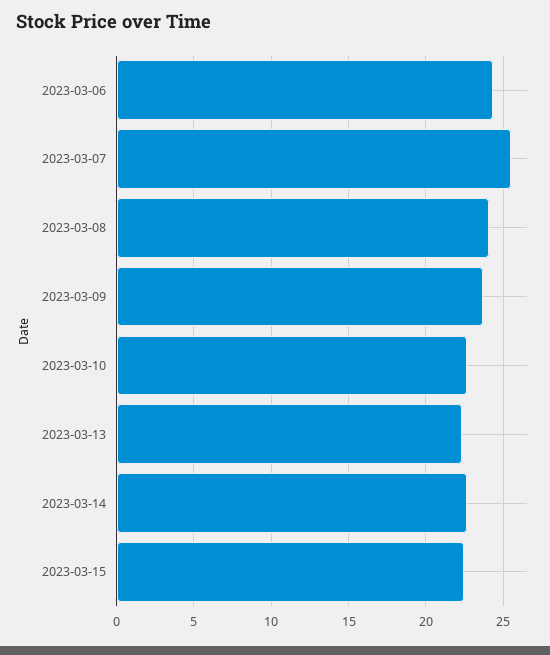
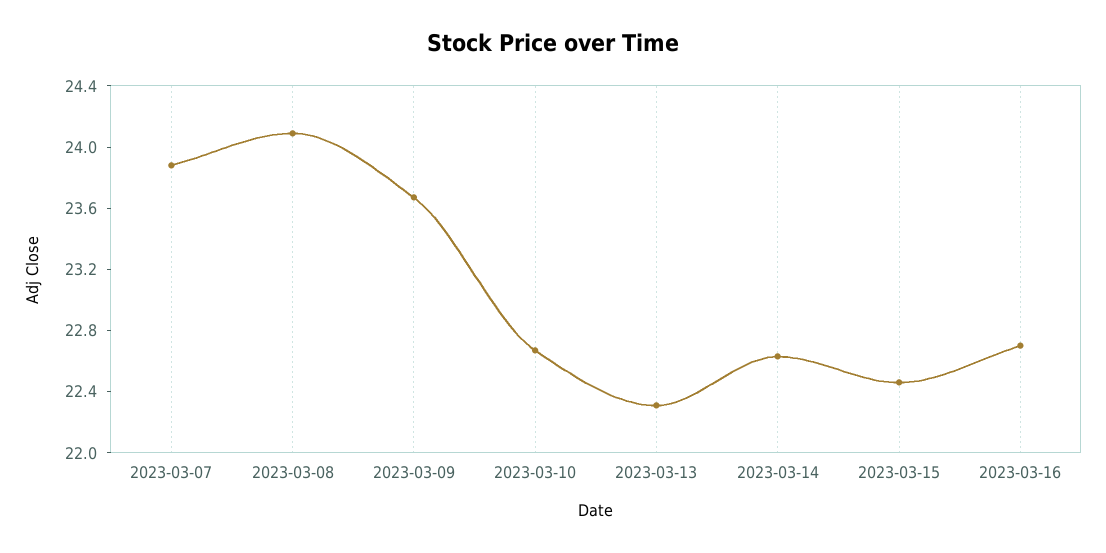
2023-03-06: 24.5 -> none
2023-03-07: 25.5 -> 23.9
2023-03-16: none -> 22.7

